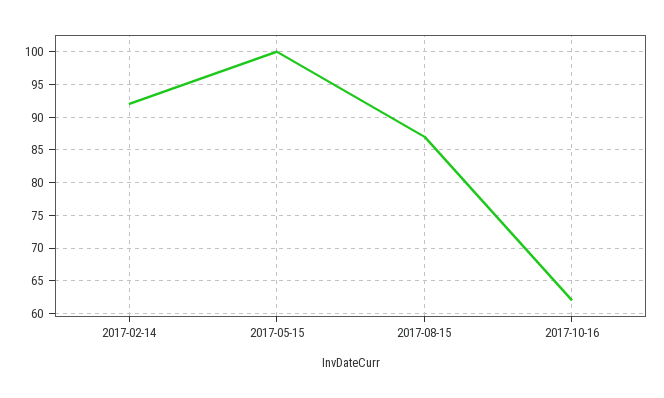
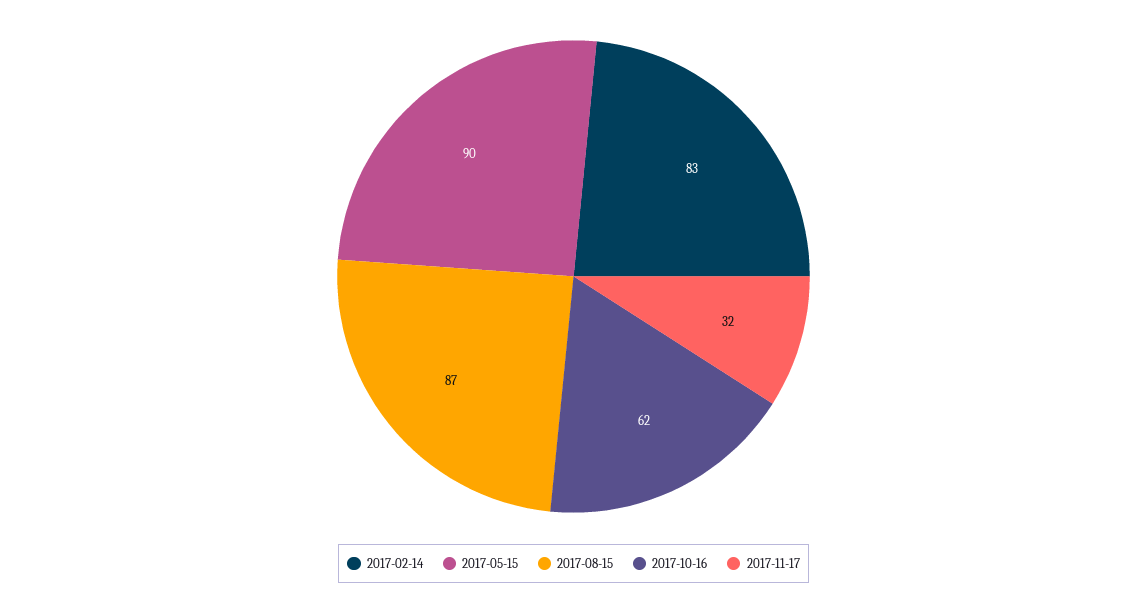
2017-02-14: 92 -> 83
2017-05-15: 100 -> 90
2017-11-17: none -> 32

